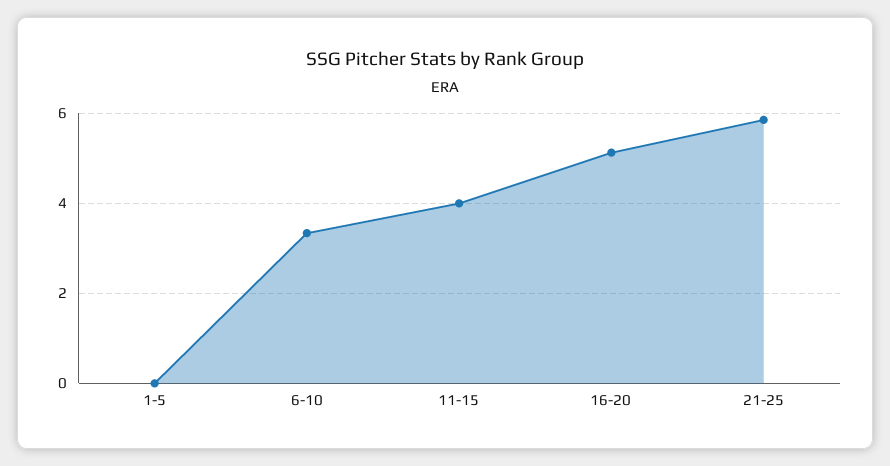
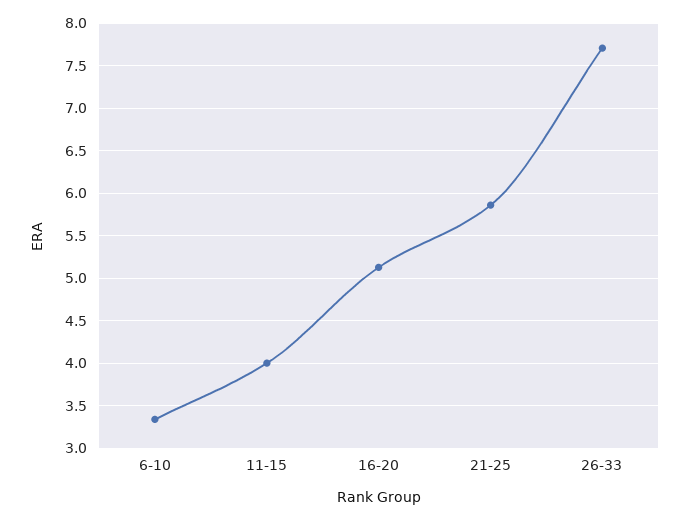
1-5: 0 -> none
26-33: none -> 7.7

